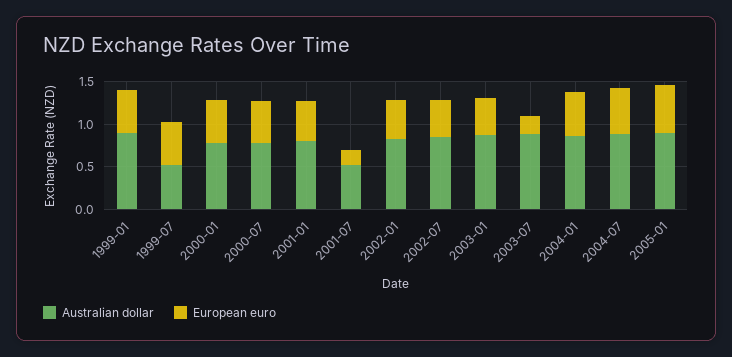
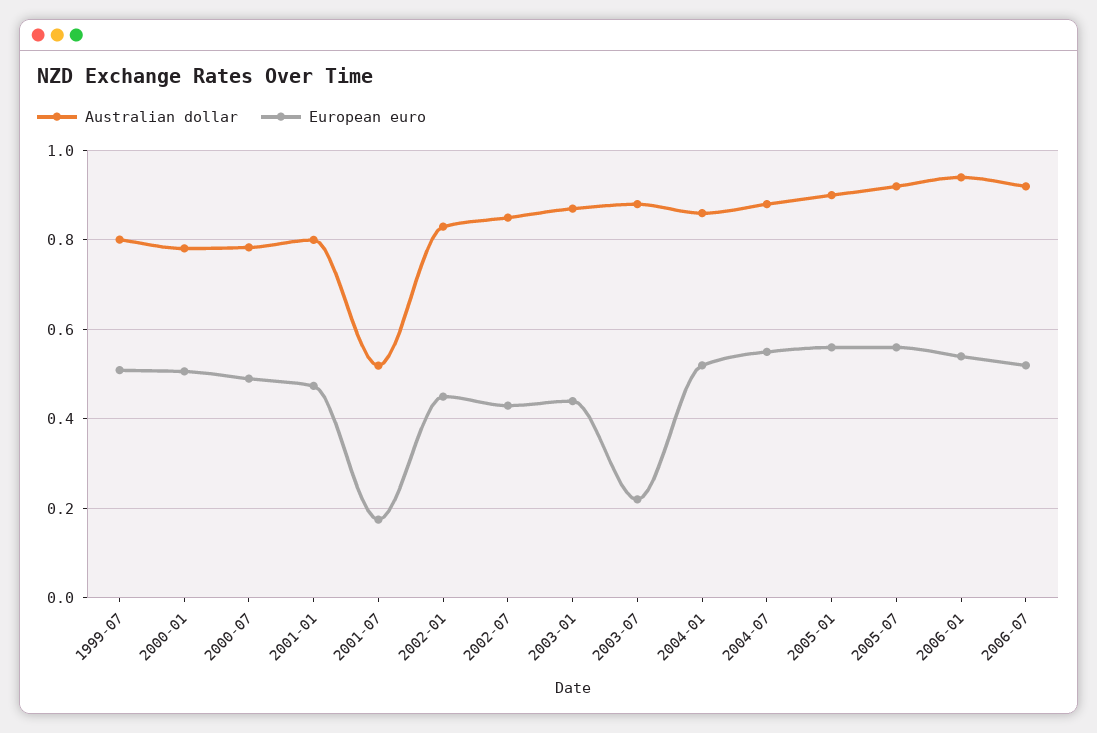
Australian dollar, 1999-01: 0.9 -> none
European euro, 1999-01: 0.5 -> none
Australian dollar, 1999-07: 0.5 -> 0.8
Australian dollar, 2005-07: none -> 0.92
European euro, 2005-07: none -> 0.56
Australian dollar, 2006-01: none -> 0.94
European euro, 2006-01: none -> 0.54
Australian dollar, 2006-07: none -> 0.92
European euro, 2006-07: none -> 0.52

